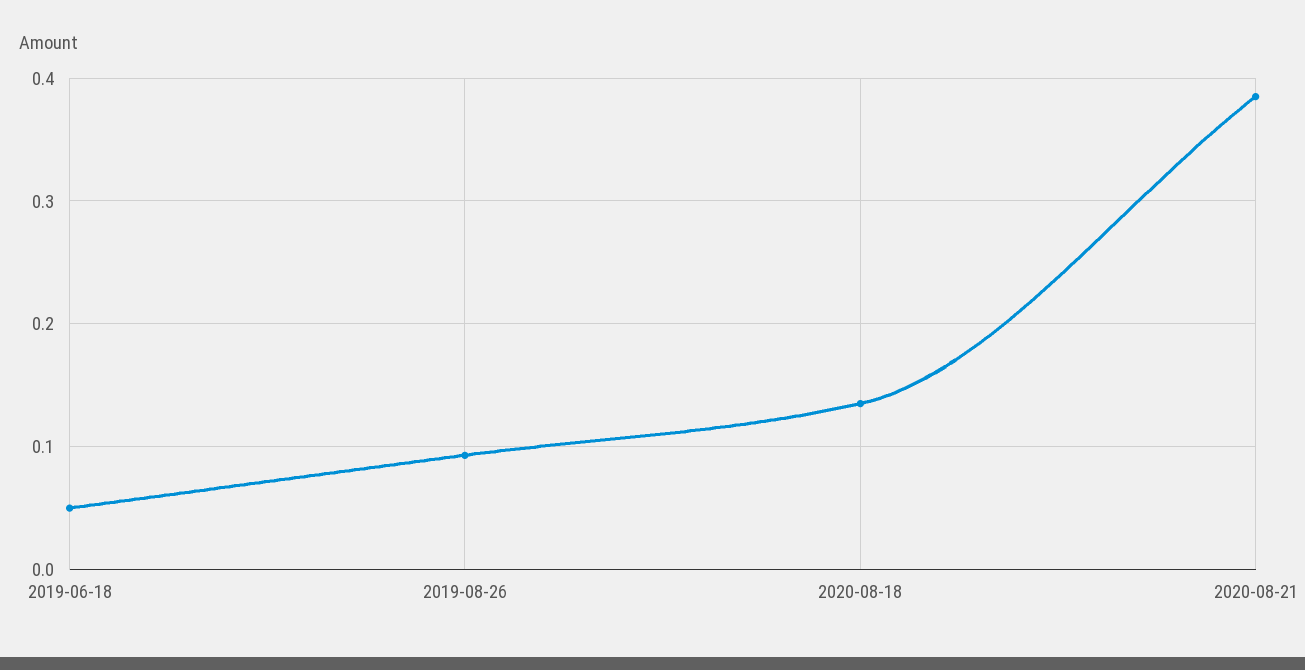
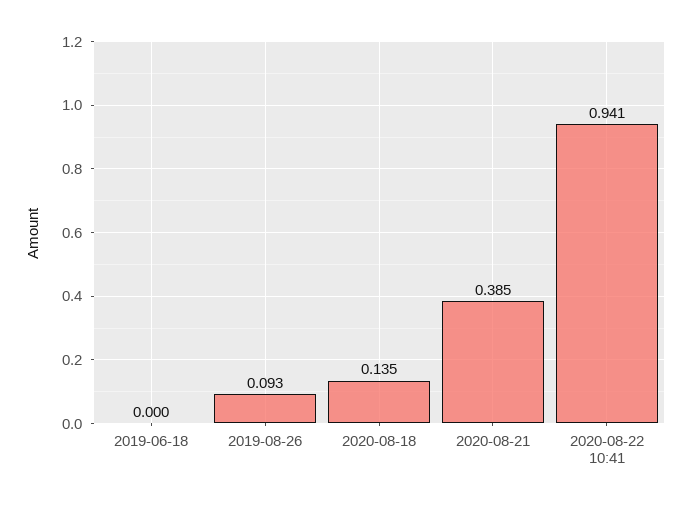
2019-06-18: 0.05 -> 0
2020-08-22 10:41: none -> 0.941

